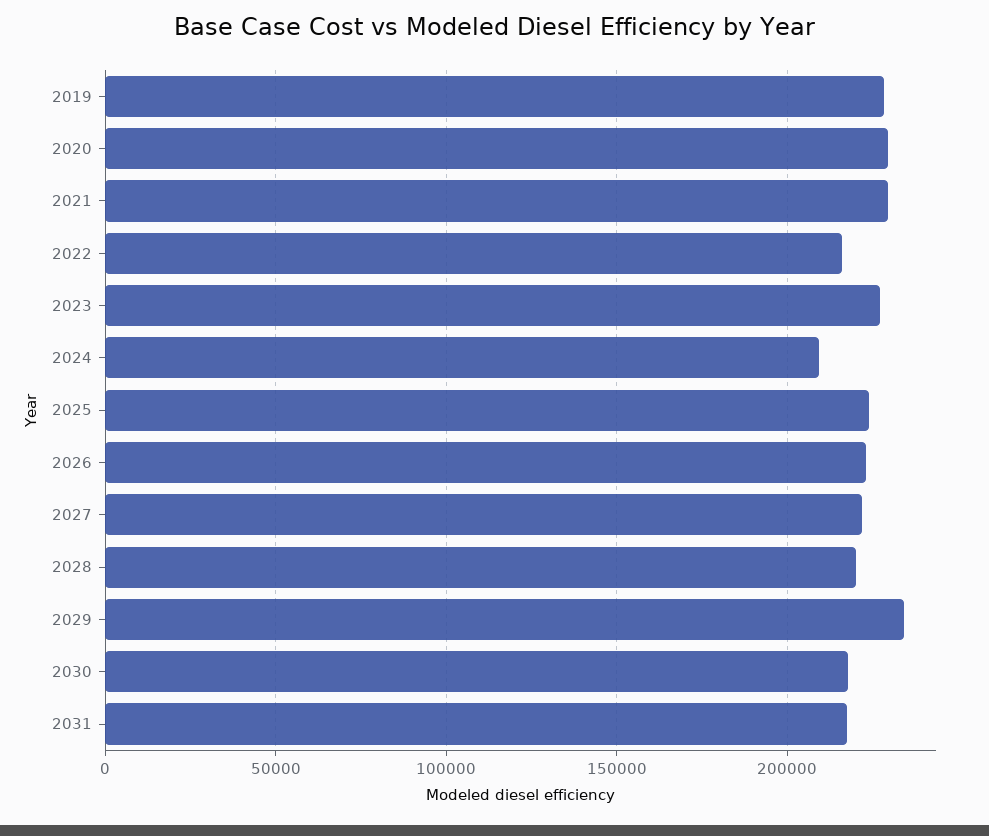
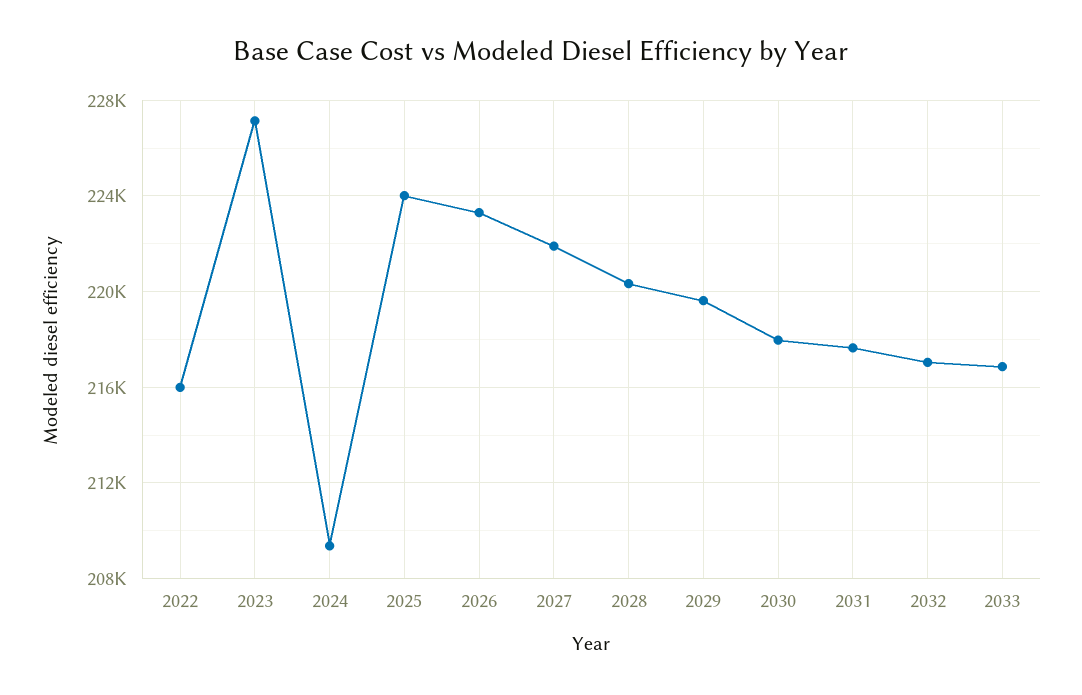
2019: 230000 -> none
2020: 230000 -> none
2021: 230000 -> none
2029: 235000 -> 219500
2032: none -> 217000
2033: none -> 217000

